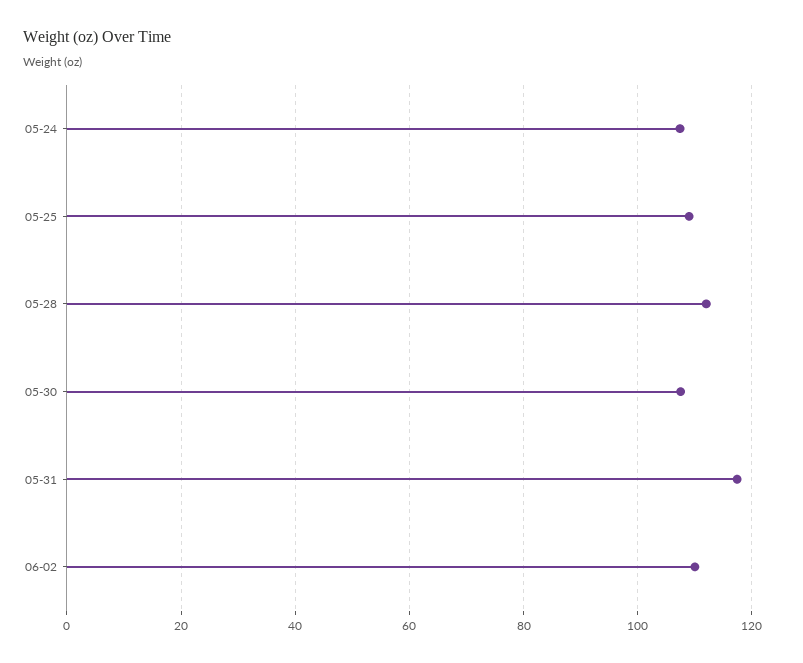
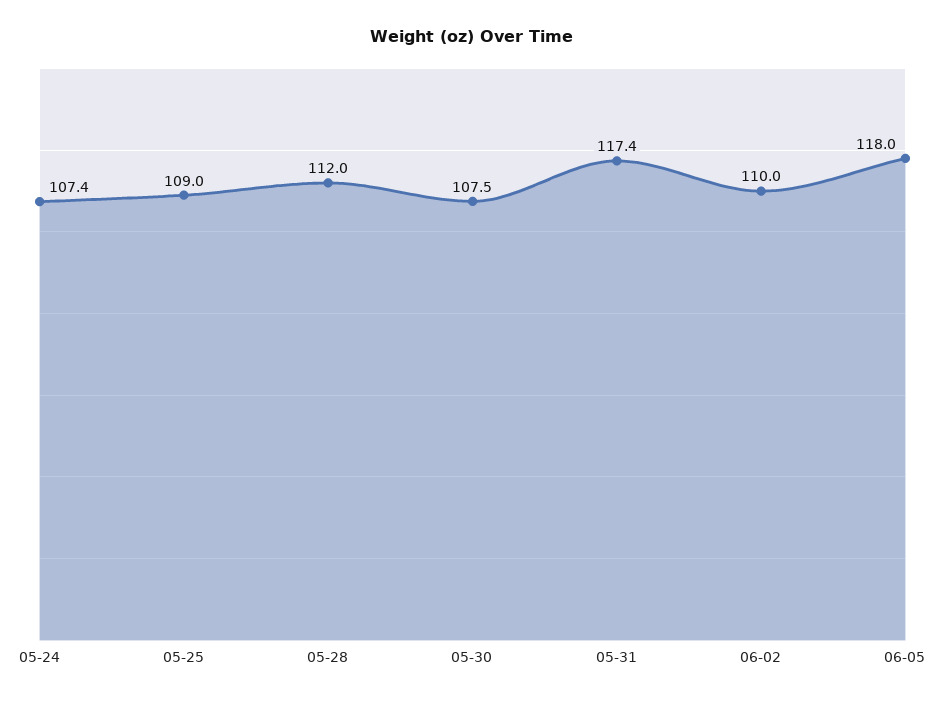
06-05: none -> 118

